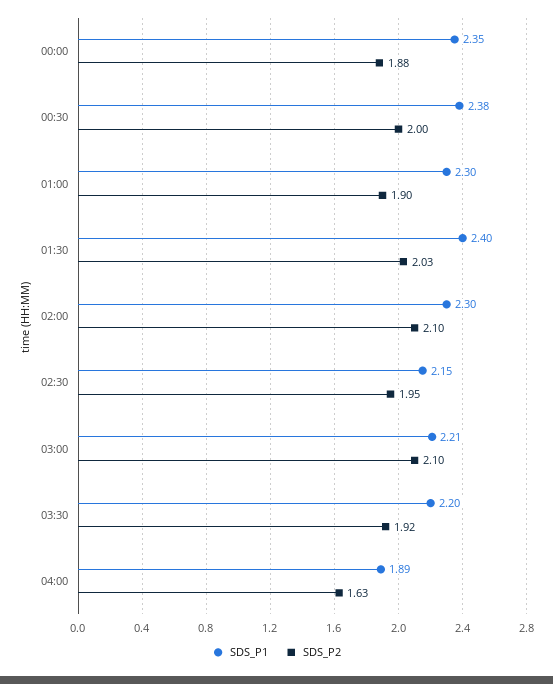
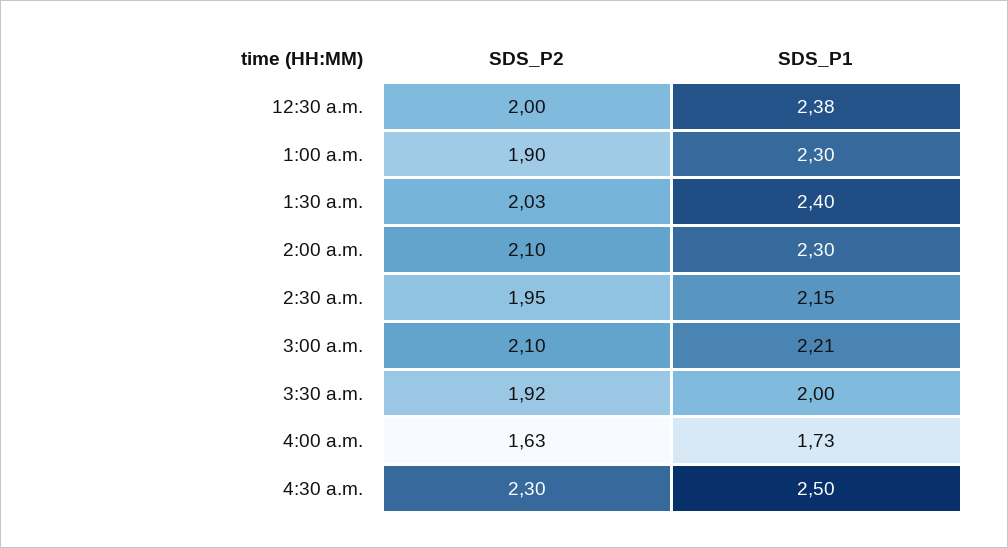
SDS_P1, 00:00: 2.35 -> none
SDS_P2, 00:00: 1.88 -> none
SDS_P1, 03:30: 2.2 -> 2
SDS_P1, 04:00: 1.89 -> 1.73
SDS_P2, 4:30 a.m.: none -> 2.3
SDS_P1, 4:30 a.m.: none -> 2.5

